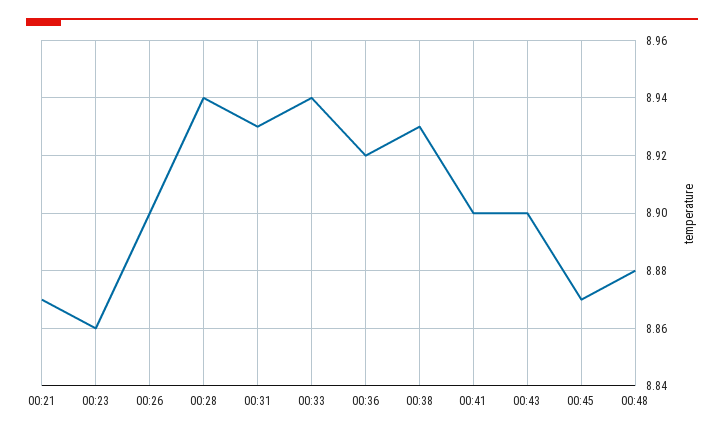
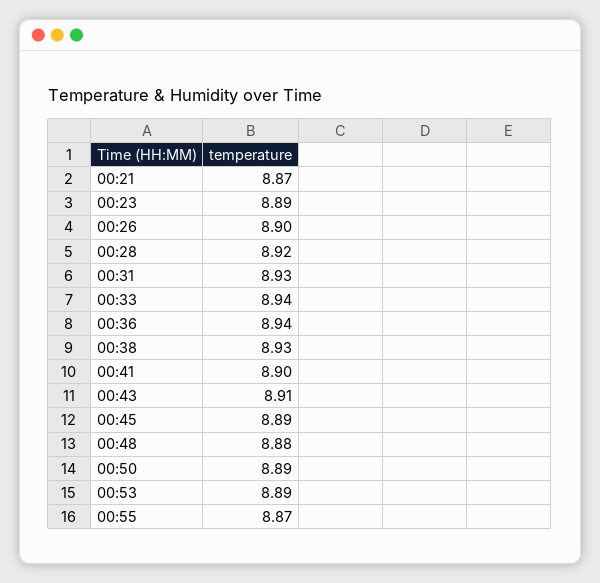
00:23: 8.86 -> 8.89
00:28: 8.94 -> 8.92
00:36: 8.92 -> 8.94
00:43: 8.9 -> 8.91
00:45: 8.87 -> 8.89
00:50: none -> 8.89
00:53: none -> 8.89
00:55: none -> 8.87

